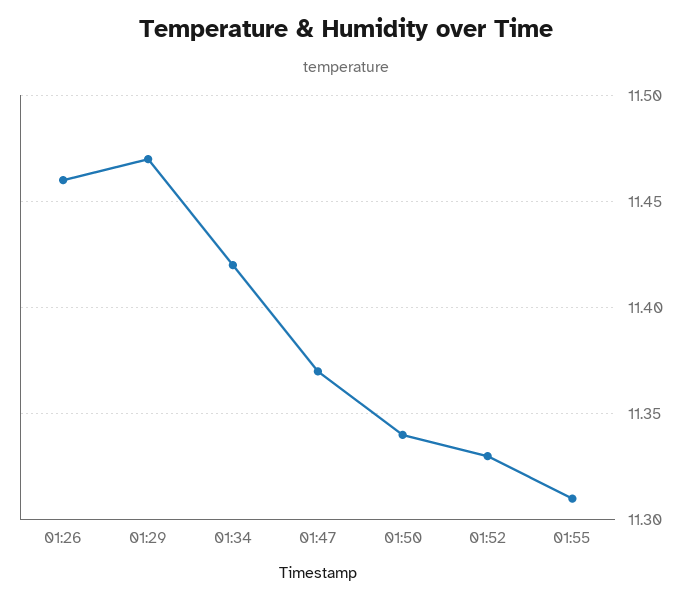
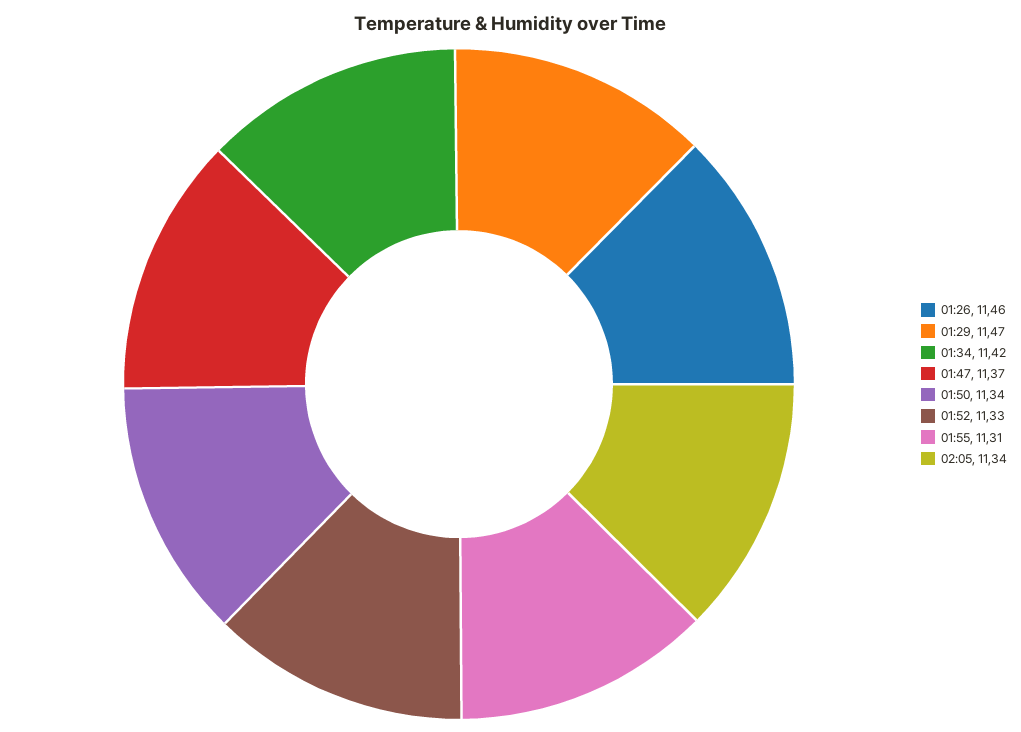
02:05: none -> 11.34

